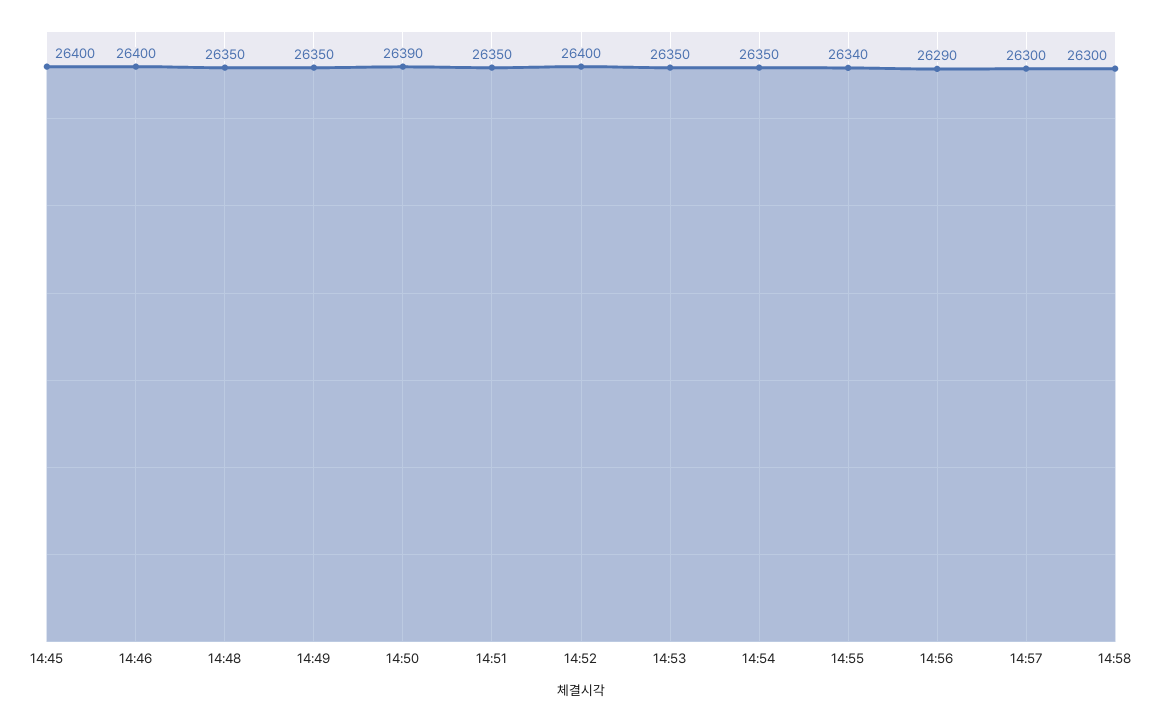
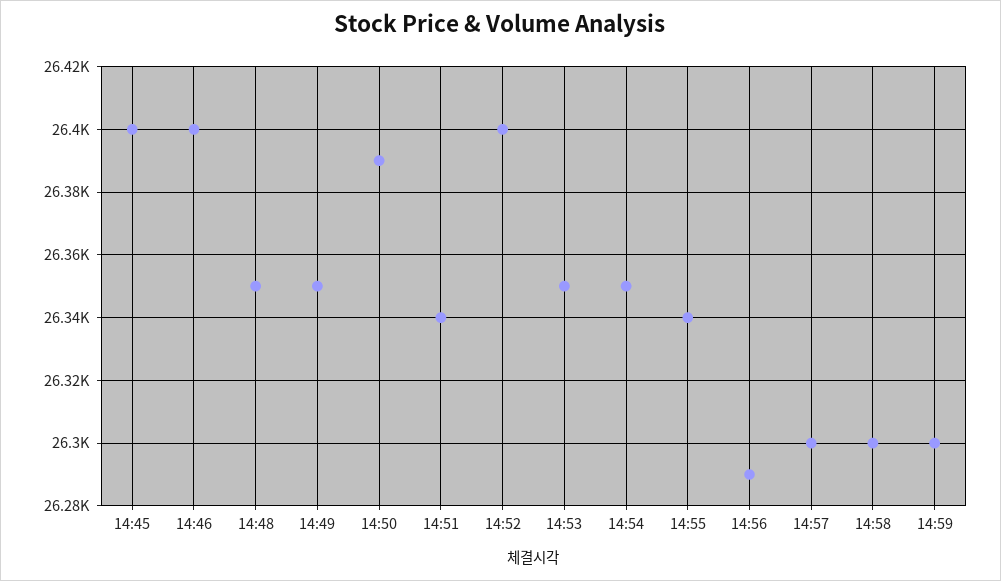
14:51: 26350 -> 26340
14:59: none -> 26300

